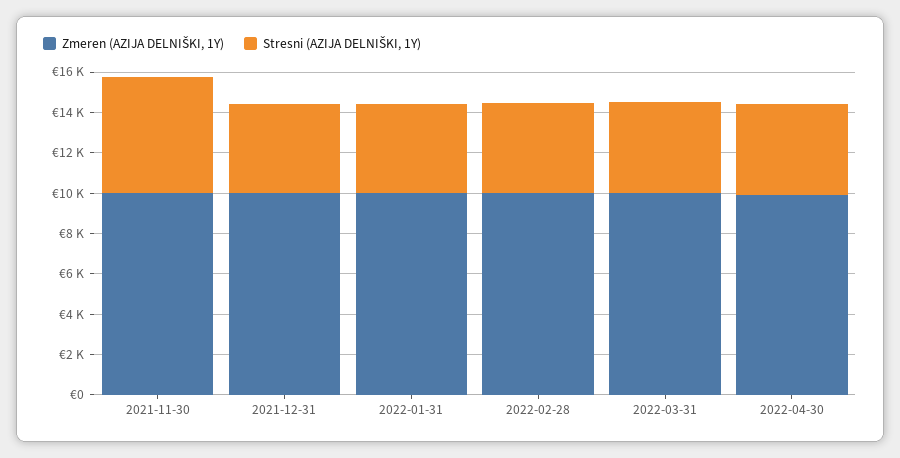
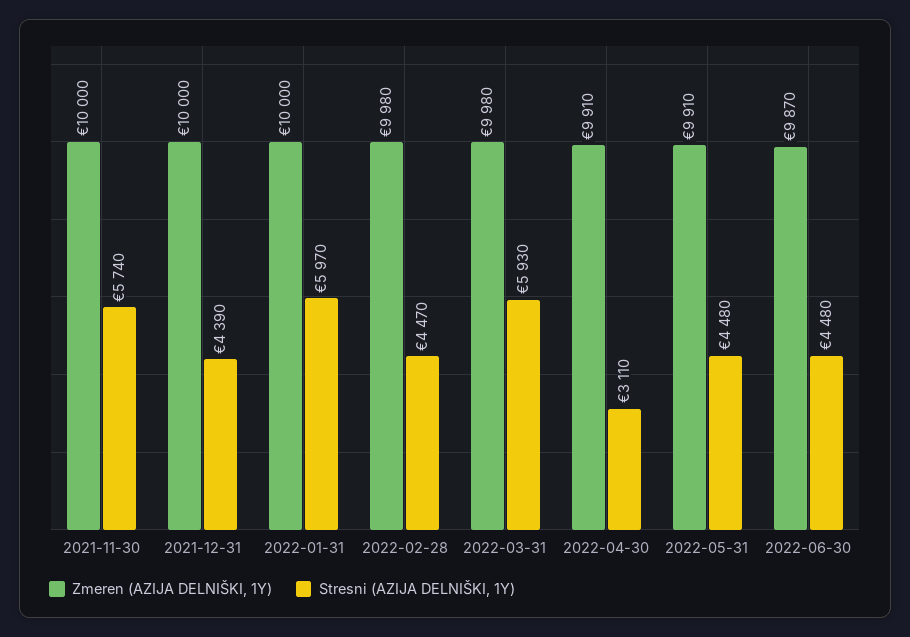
Stresni (AZIJA DELNIŠKI, 1Y), 2022-01-31: 4500 -> 5970
Stresni (AZIJA DELNIŠKI, 1Y), 2022-03-31: 4500 -> 5930
Stresni (AZIJA DELNIŠKI, 1Y), 2022-04-30: 4500 -> 3110
Zmeren (AZIJA DELNIŠKI, 1Y), 2022-05-31: none -> 9910
Stresni (AZIJA DELNIŠKI, 1Y), 2022-05-31: none -> 4480
Zmeren (AZIJA DELNIŠKI, 1Y), 2022-06-30: none -> 9870
Stresni (AZIJA DELNIŠKI, 1Y), 2022-06-30: none -> 4480

